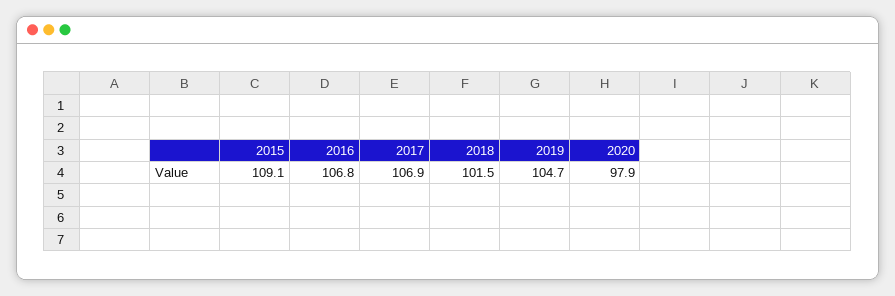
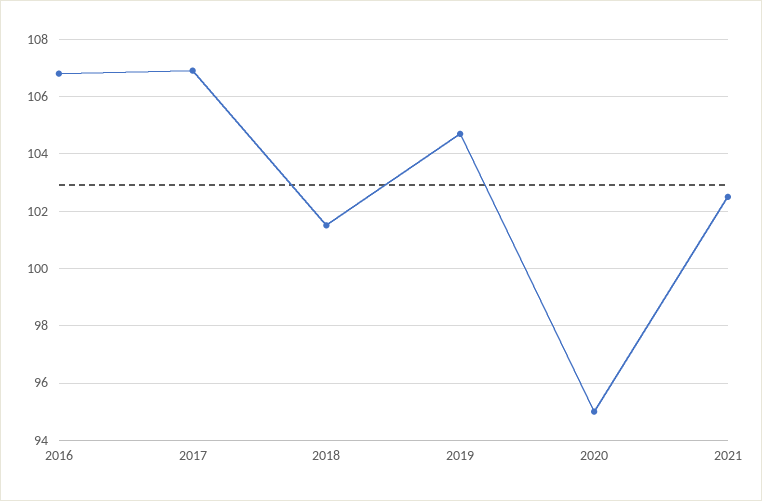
2015: 109.1 -> none
2020: 97.9 -> 95
2021: none -> 102.5

